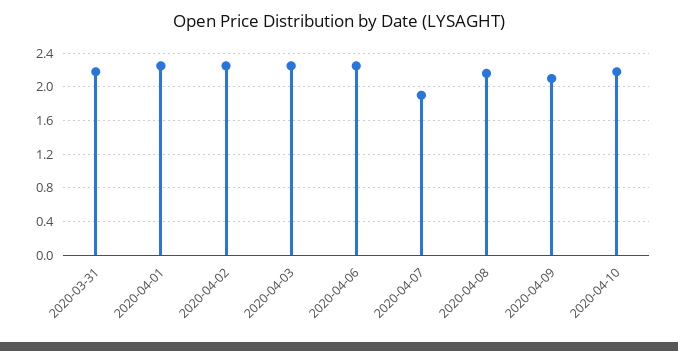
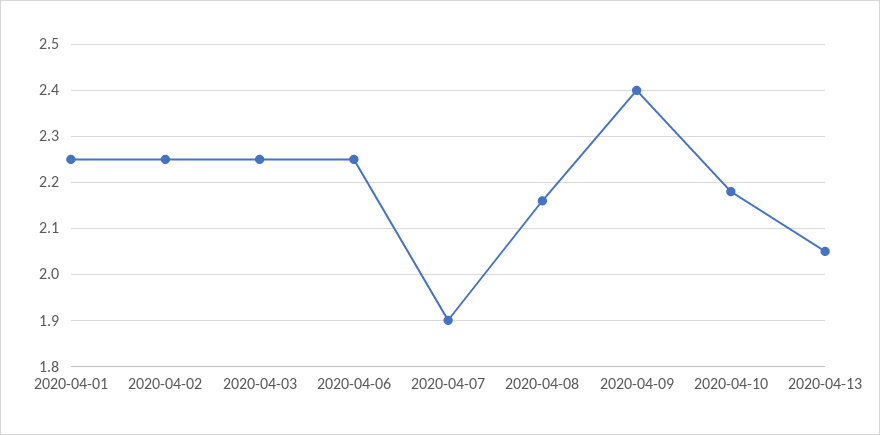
2020-03-31: 2.2 -> none
2020-04-09: 2.1 -> 2.4
2020-04-13: none -> 2.05

